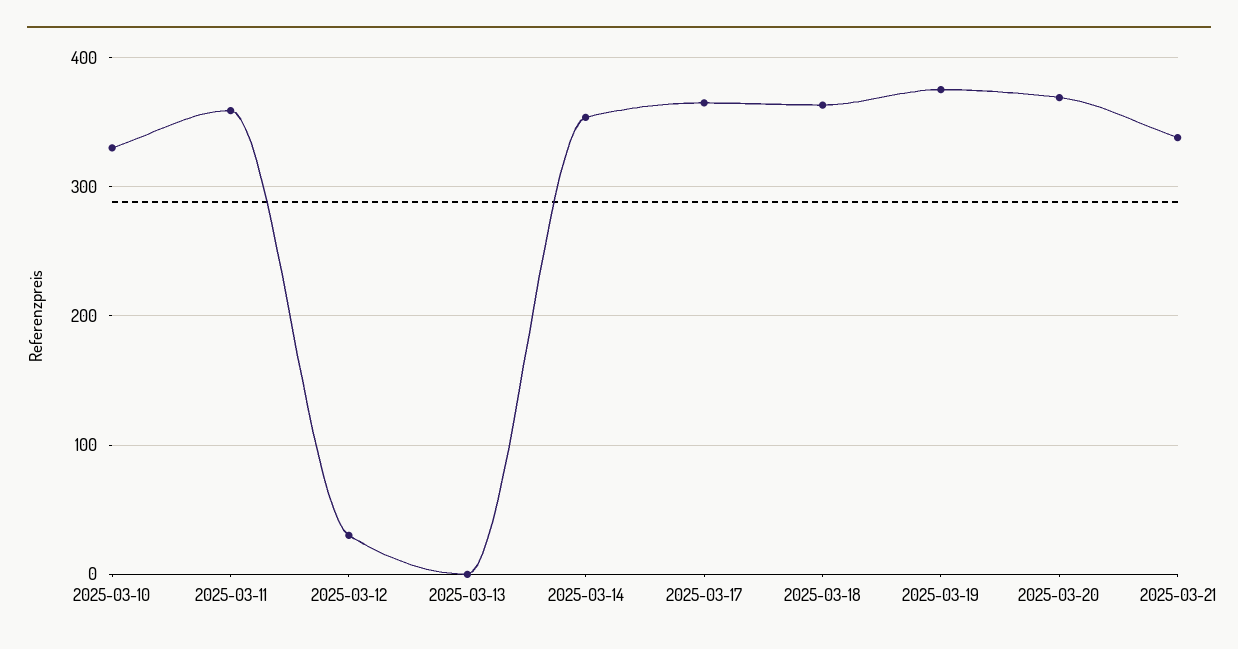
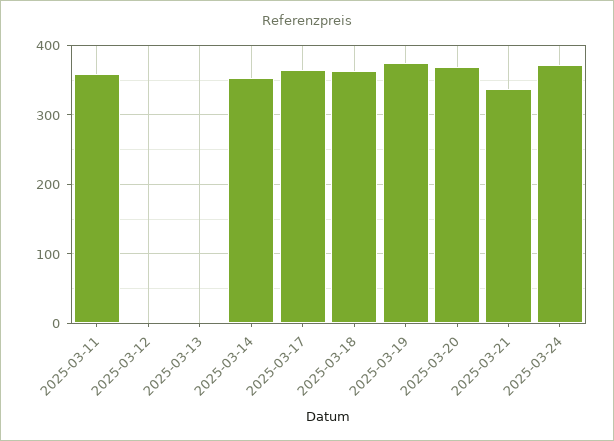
2025-03-10: 330 -> none
2025-03-12: 30 -> 0
2025-03-24: none -> 370

